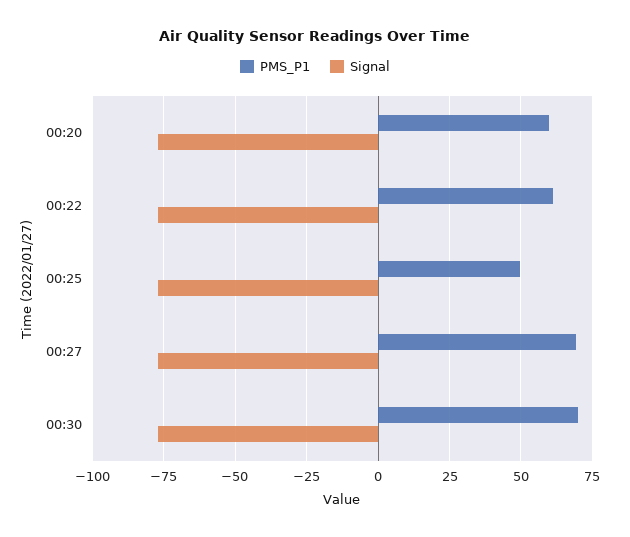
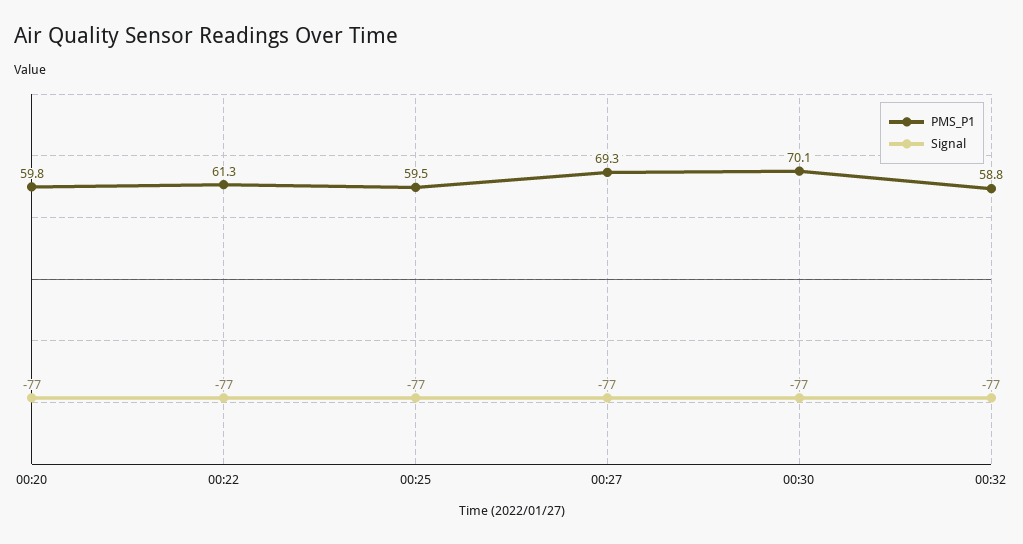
PMS_P1, 00:25: 50 -> 59.5
PMS_P1, 00:32: none -> 58.8
Signal, 00:32: none -> -77

